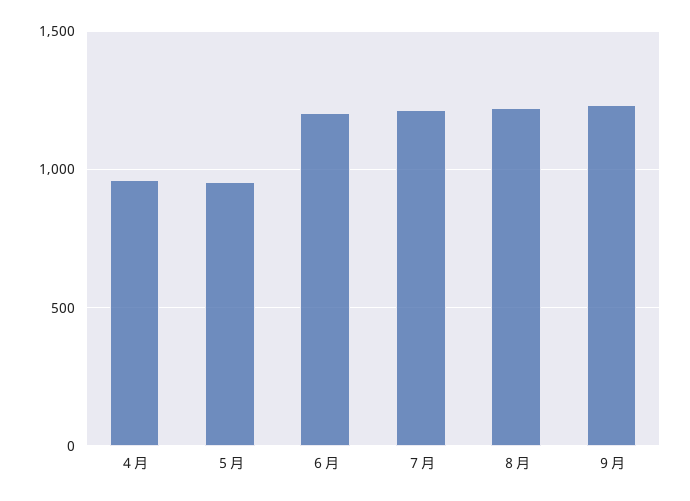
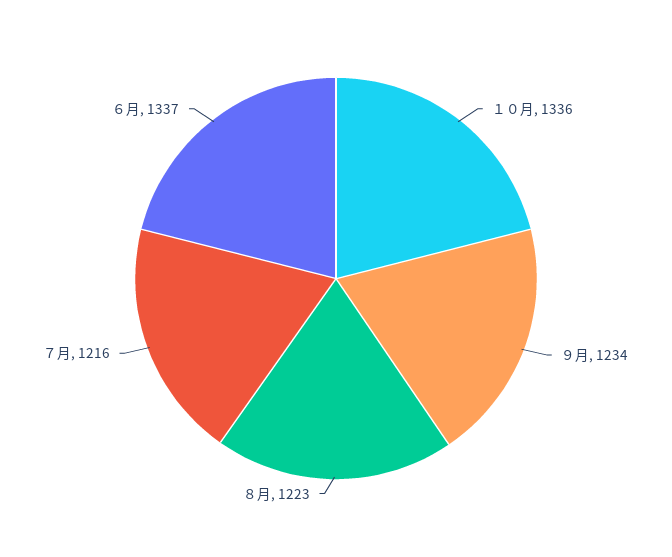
４月: 950 -> none
５月: 950 -> none
６月: 1200 -> 1337
１０月: none -> 1336

